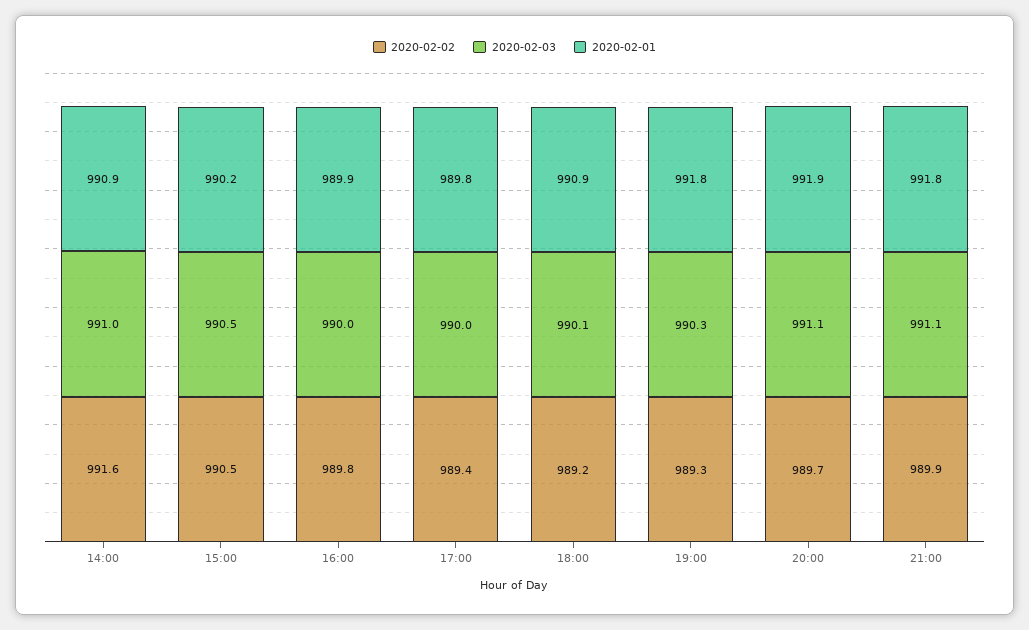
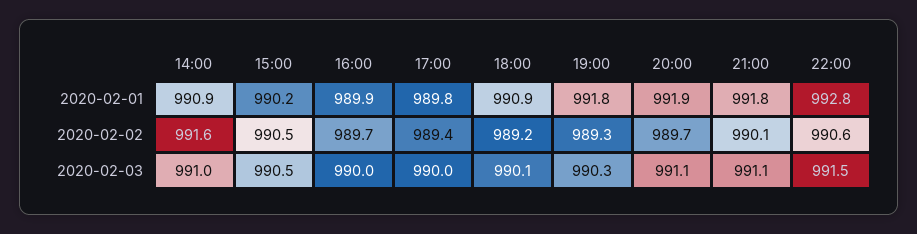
2020-02-02, 16:00: 989.8 -> 989.7
2020-02-02, 21:00: 989.9 -> 990.1
2020-02-01, 22:00: none -> 992.8
2020-02-02, 22:00: none -> 990.6
2020-02-03, 22:00: none -> 991.5

